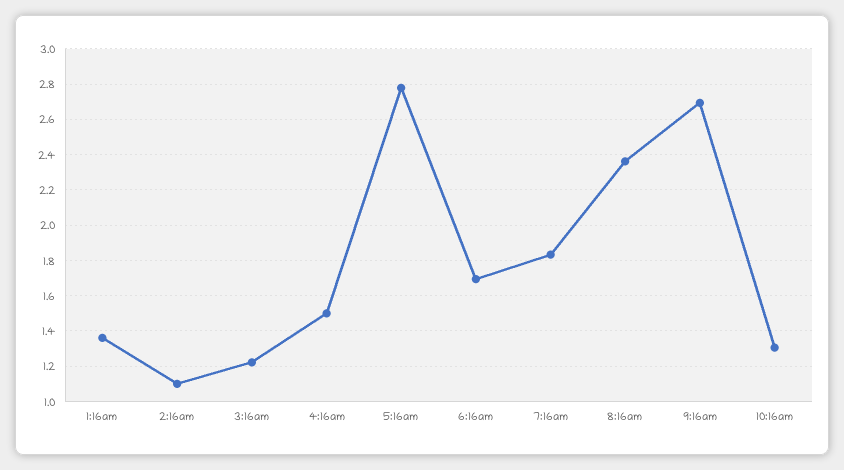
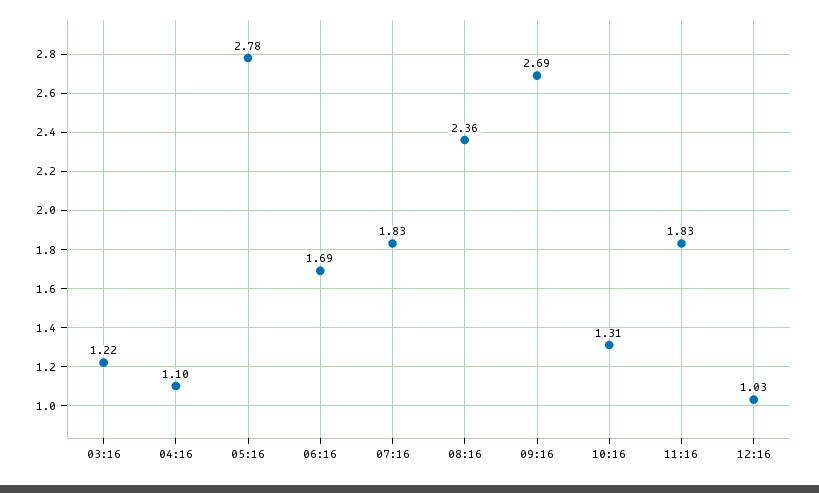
1:16am: 1.35 -> none
2:16am: 1.1 -> none
4:16am: 1.5 -> 1.1
11:16: none -> 1.83
12:16: none -> 1.03

